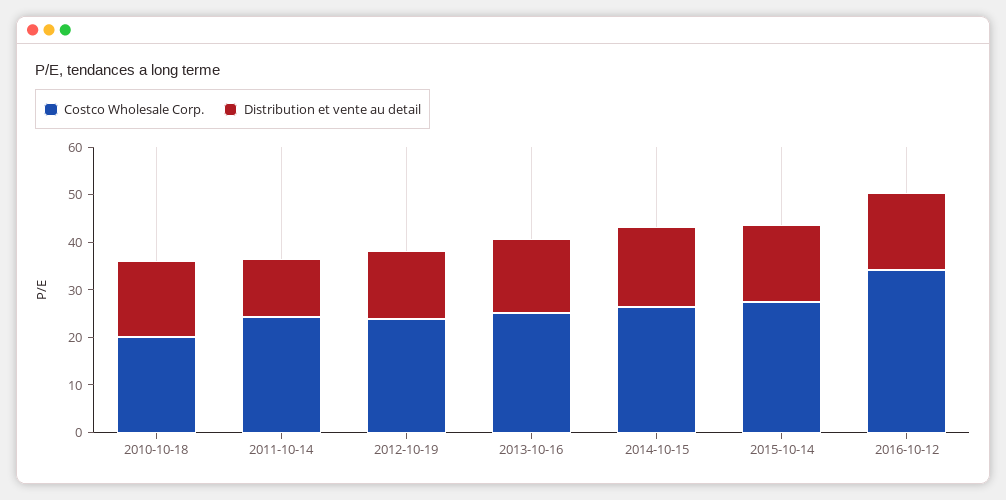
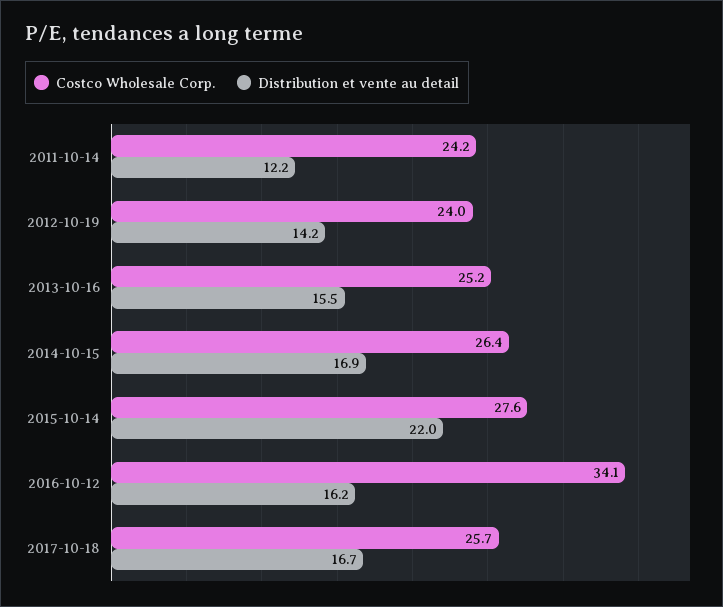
Costco Wholesale Corp., 2010-10-18: 20 -> none
Distribution et vente au detail, 2010-10-18: 16 -> none
Distribution et vente au detail, 2015-10-14: 16 -> 22
Costco Wholesale Corp., 2017-10-18: none -> 25.7
Distribution et vente au detail, 2017-10-18: none -> 16.7

